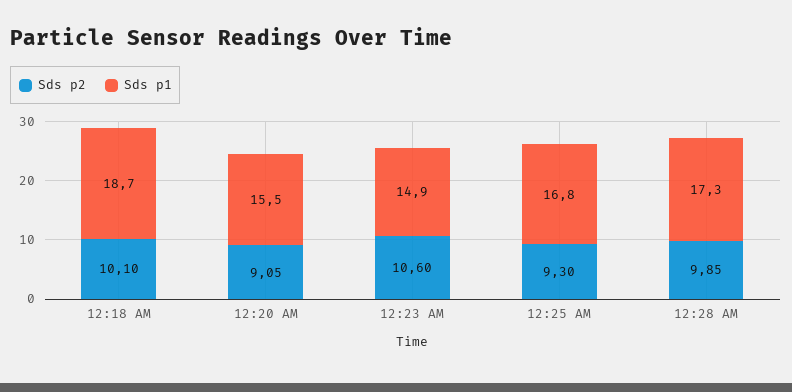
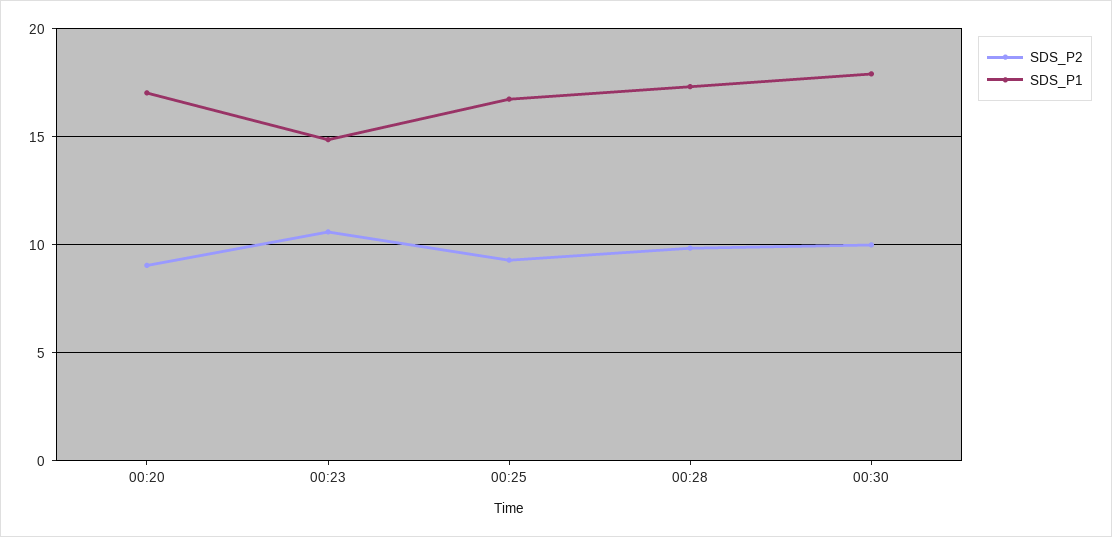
Sds p2, 12:18 AM: 10.1 -> none
Sds p1, 12:18 AM: 18.7 -> none
Sds p1, 12:20 AM: 15.5 -> 17
Sds p2, 00:30: none -> 10
Sds p1, 00:30: none -> 18

